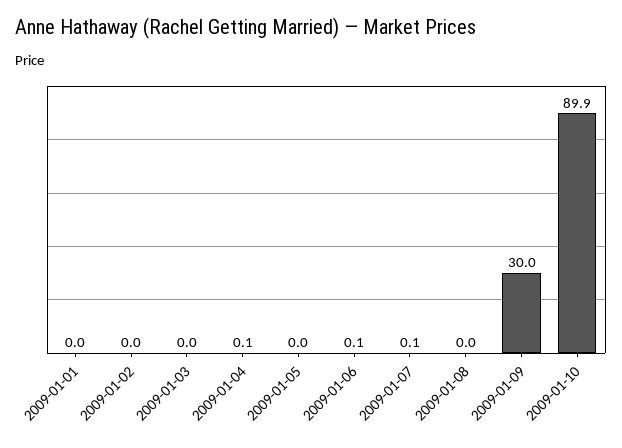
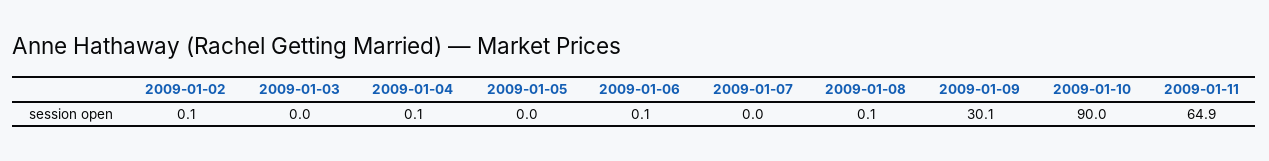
2009-01-01: 0 -> none
2009-01-02: 0 -> 0.1
2009-01-07: 0.1 -> 0
2009-01-08: 0 -> 0.1
2009-01-09: 30 -> 30.1
2009-01-10: 89.9 -> 90
2009-01-11: none -> 64.9

